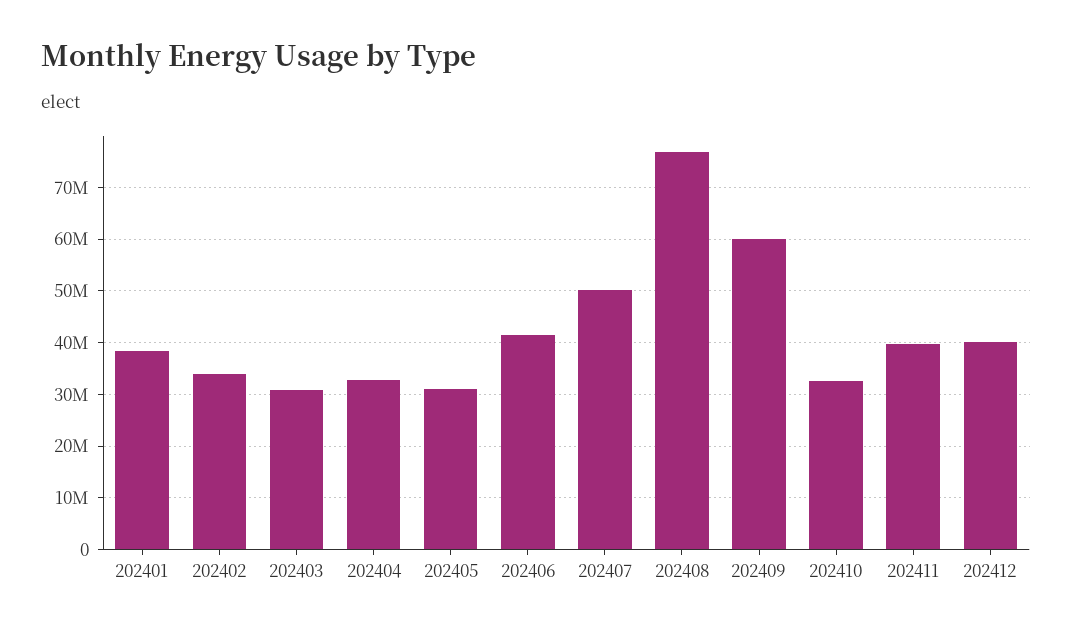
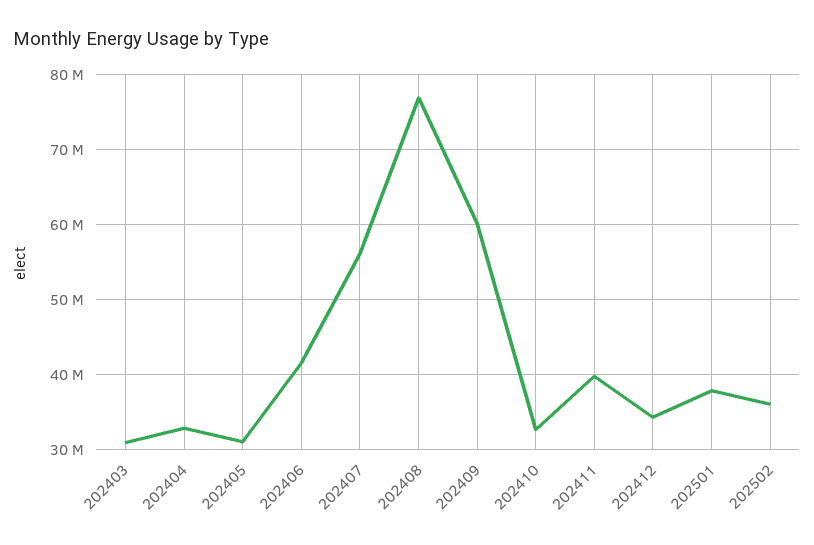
202401: 38000000 -> none
202402: 34000000 -> none
202407: 50000000 -> 56000000
202412: 40000000 -> 34000000
202501: none -> 38000000
202502: none -> 36000000

